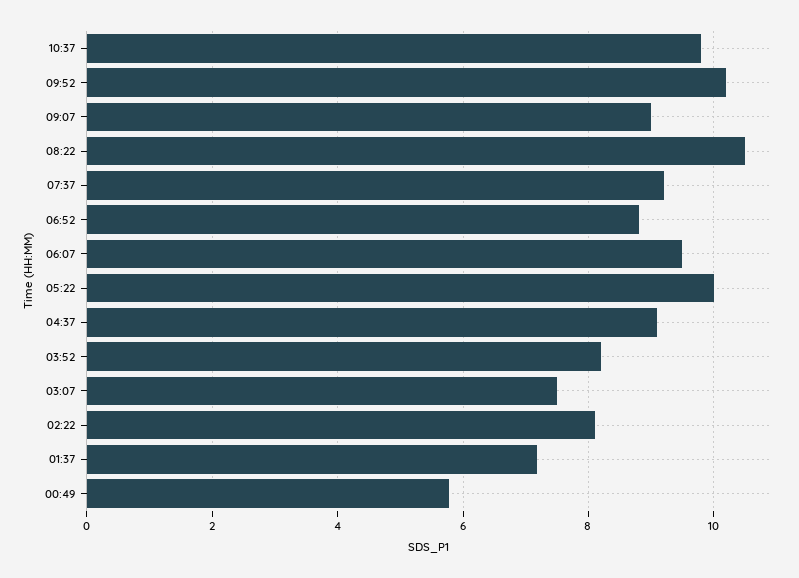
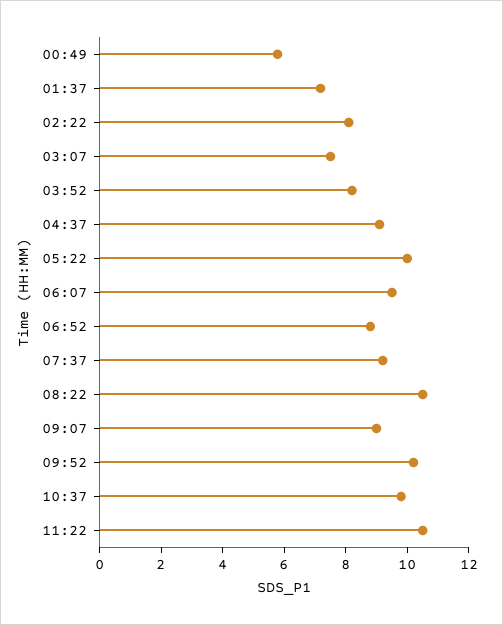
11:22: none -> 10.5

